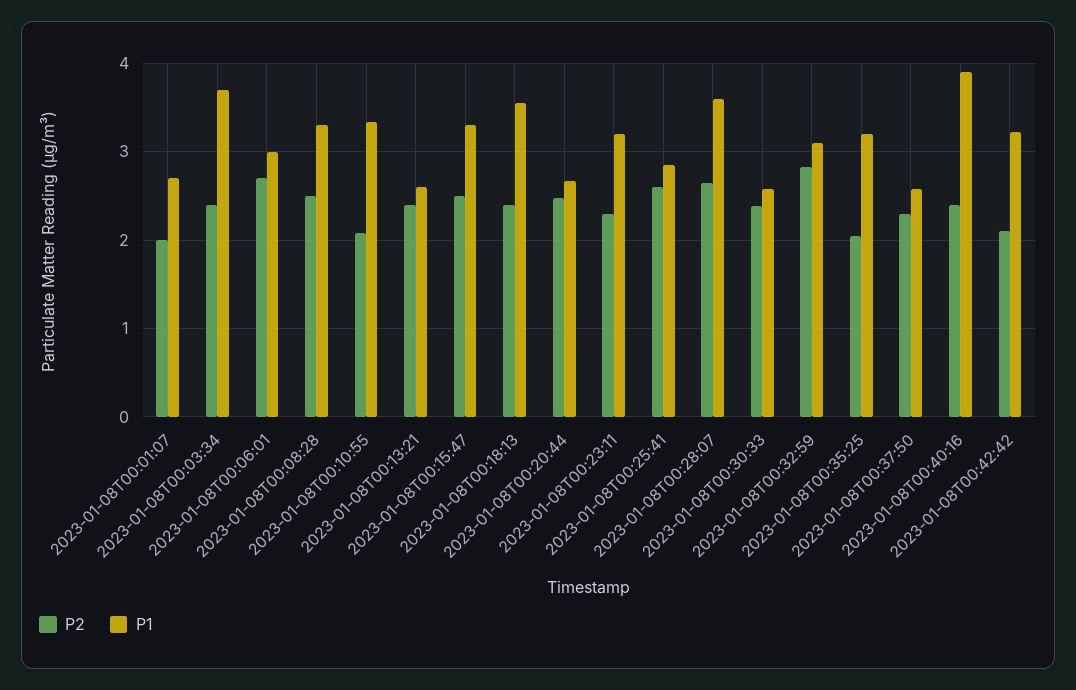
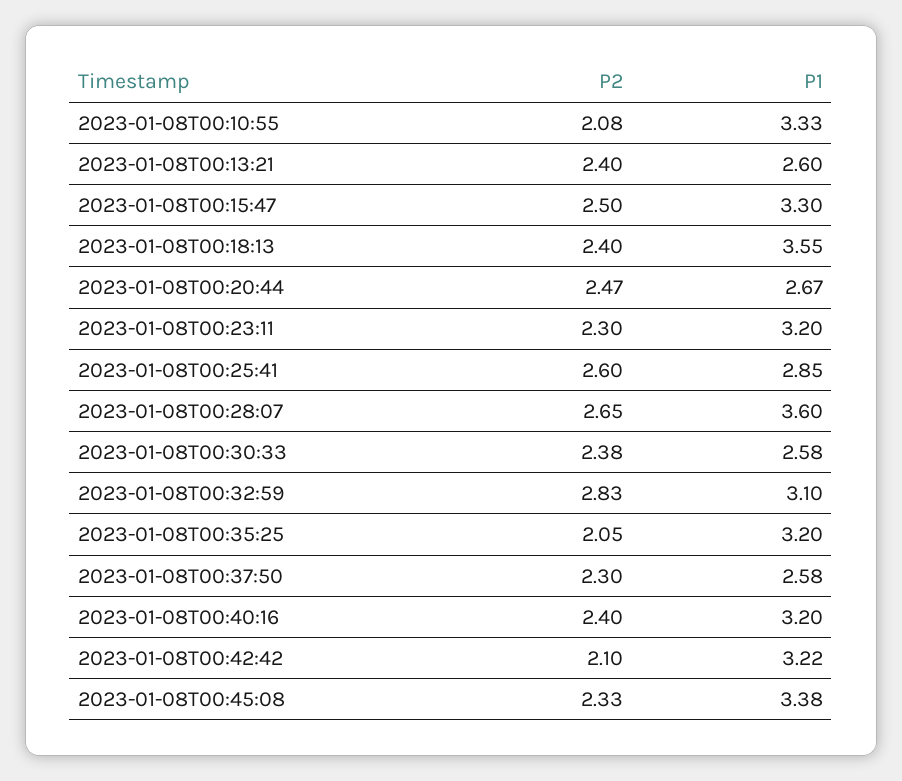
P2, 2023-01-08T00:01:07: 2 -> none
P1, 2023-01-08T00:01:07: 2.7 -> none
P2, 2023-01-08T00:03:34: 2.4 -> none
P1, 2023-01-08T00:03:34: 3.7 -> none
P2, 2023-01-08T00:06:01: 2.7 -> none
P1, 2023-01-08T00:06:01: 3 -> none
P2, 2023-01-08T00:08:28: 2.5 -> none
P1, 2023-01-08T00:08:28: 3.3 -> none
P1, 2023-01-08T00:40:16: 3.9 -> 3.2
P2, 2023-01-08T00:45:08: none -> 2.33
P1, 2023-01-08T00:45:08: none -> 3.38

